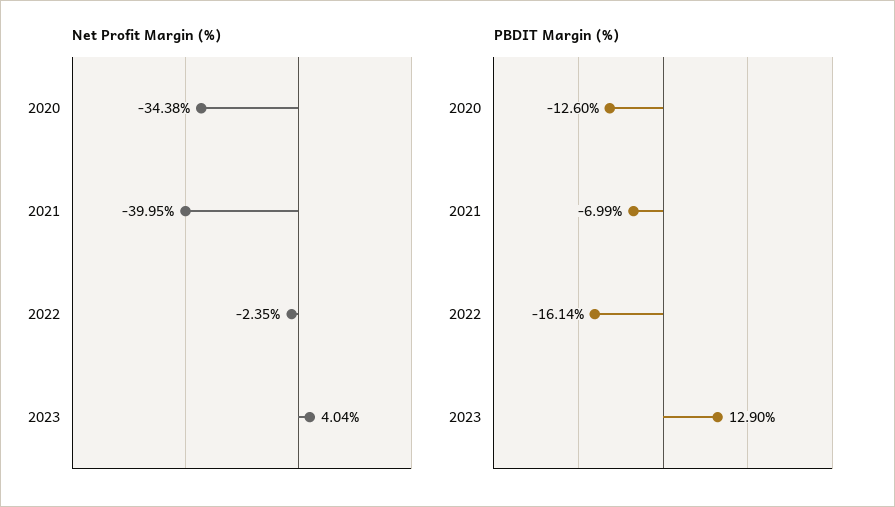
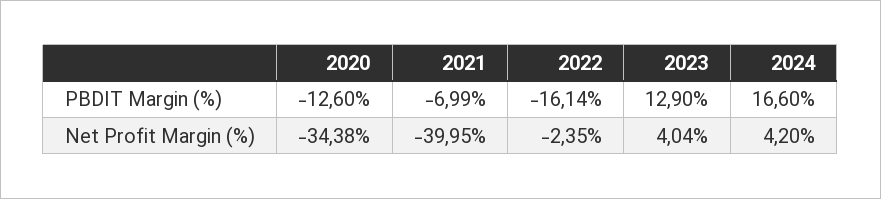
PBDIT Margin (%), 2024: none -> 16.6
Net Profit Margin (%), 2024: none -> 4.2

